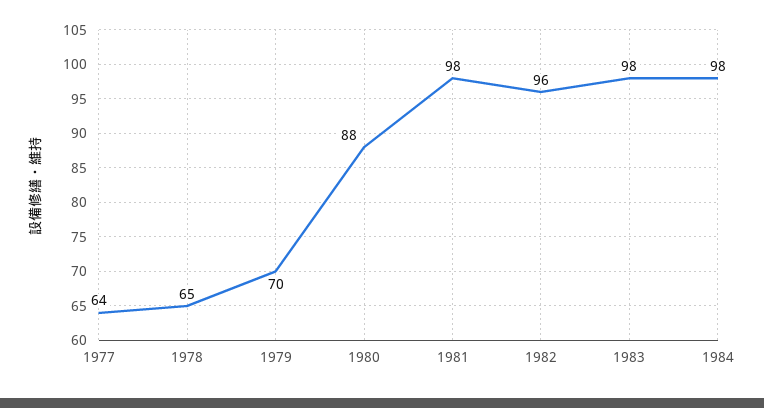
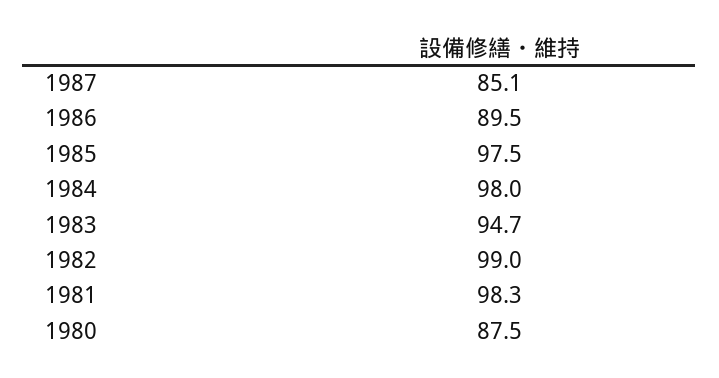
1977: 64 -> none
1978: 65 -> none
1979: 70 -> none
1982: 96 -> 99
1983: 98 -> 94.7
1987: none -> 85.1
1986: none -> 89.5
1985: none -> 97.5

